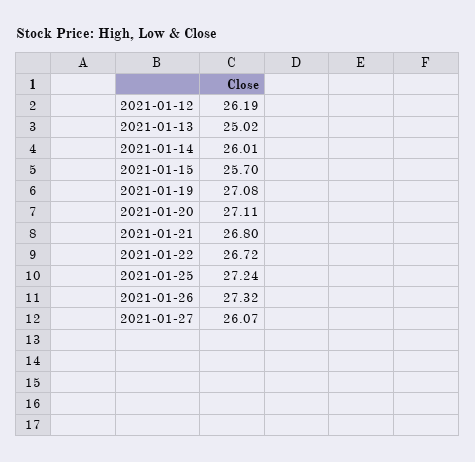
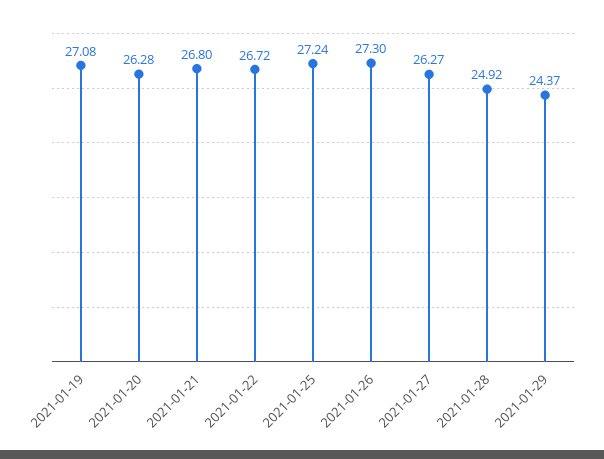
2021-01-12: 26.19 -> none
2021-01-13: 25.02 -> none
2021-01-14: 26.01 -> none
2021-01-15: 25.7 -> none
2021-01-20: 27.11 -> 26.28
2021-01-26: 27.32 -> 27.3
2021-01-27: 26.07 -> 26.27
2021-01-28: none -> 24.92
2021-01-29: none -> 24.37

